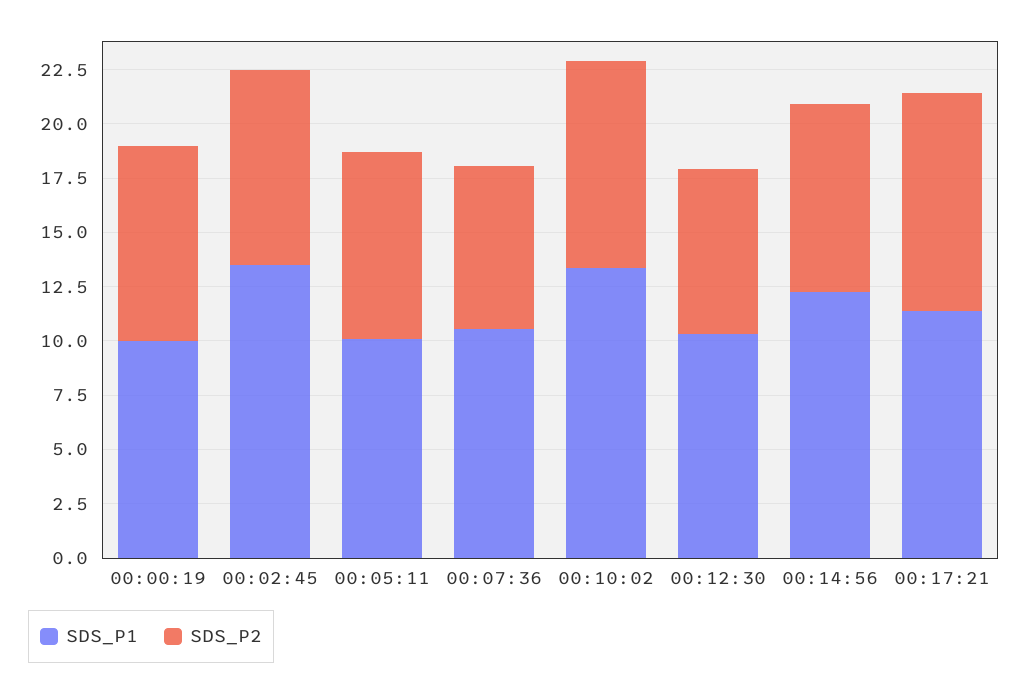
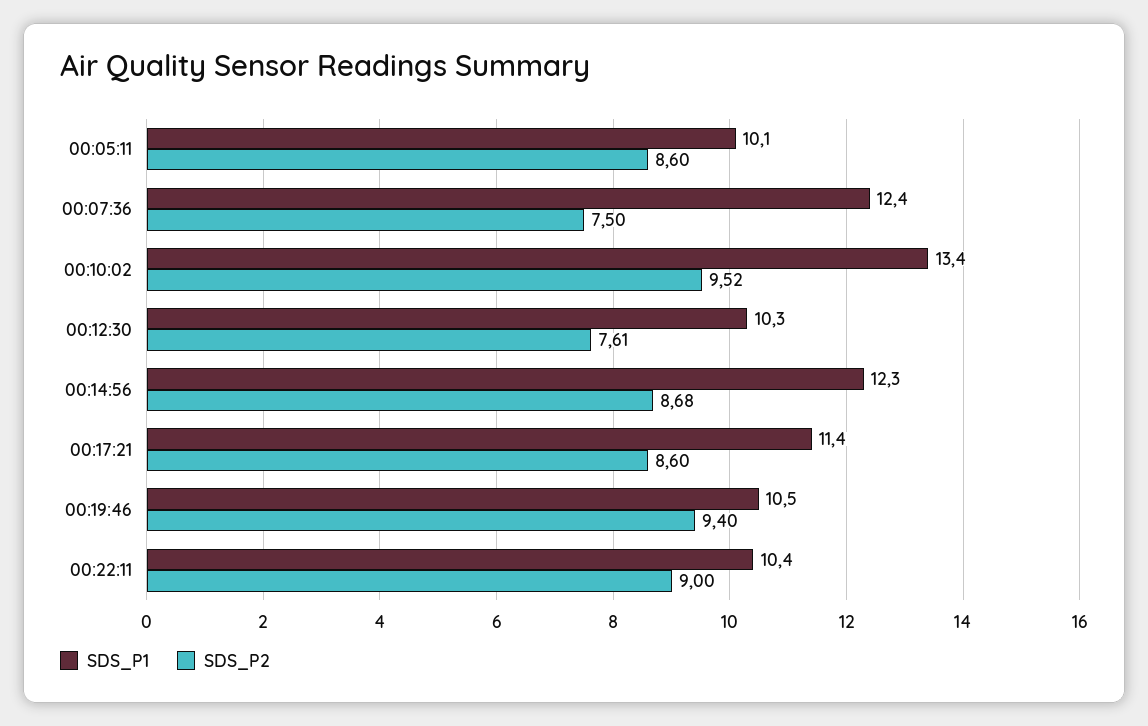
SDS_P1, 00:00:19: 10 -> none
SDS_P2, 00:00:19: 9 -> none
SDS_P1, 00:02:45: 13.5 -> none
SDS_P2, 00:02:45: 9 -> none
SDS_P1, 00:07:36: 10.5 -> 12.4
SDS_P2, 00:17:21: 10 -> 8.6
SDS_P1, 00:19:46: none -> 10.5
SDS_P2, 00:19:46: none -> 9.4
SDS_P1, 00:22:11: none -> 10.4
SDS_P2, 00:22:11: none -> 9

